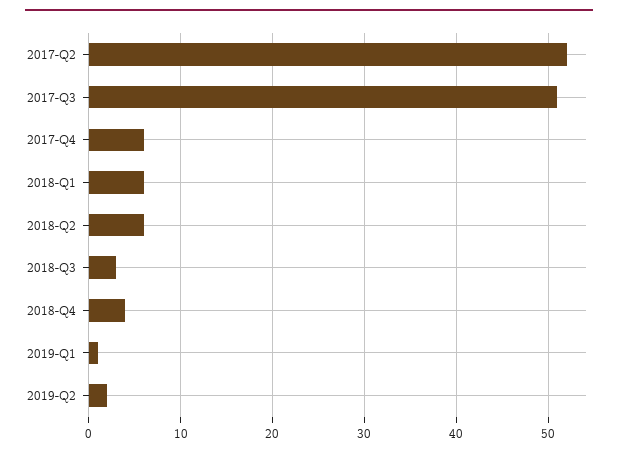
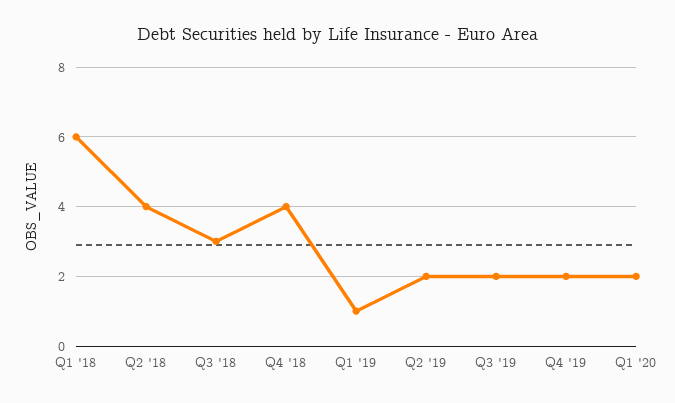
2017-Q2: 52 -> none
2017-Q3: 51 -> none
2017-Q4: 6 -> none
2018-Q2: 6 -> 4
Q3 '19: none -> 2
Q4 '19: none -> 2
Q1 '20: none -> 2

